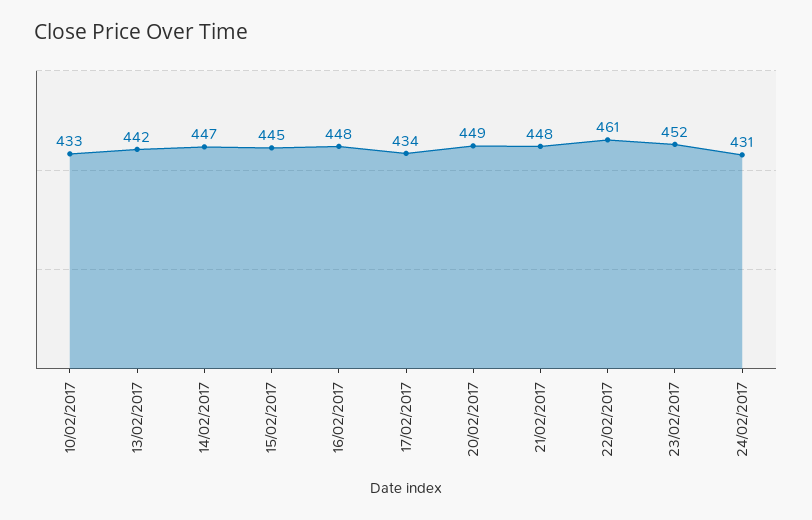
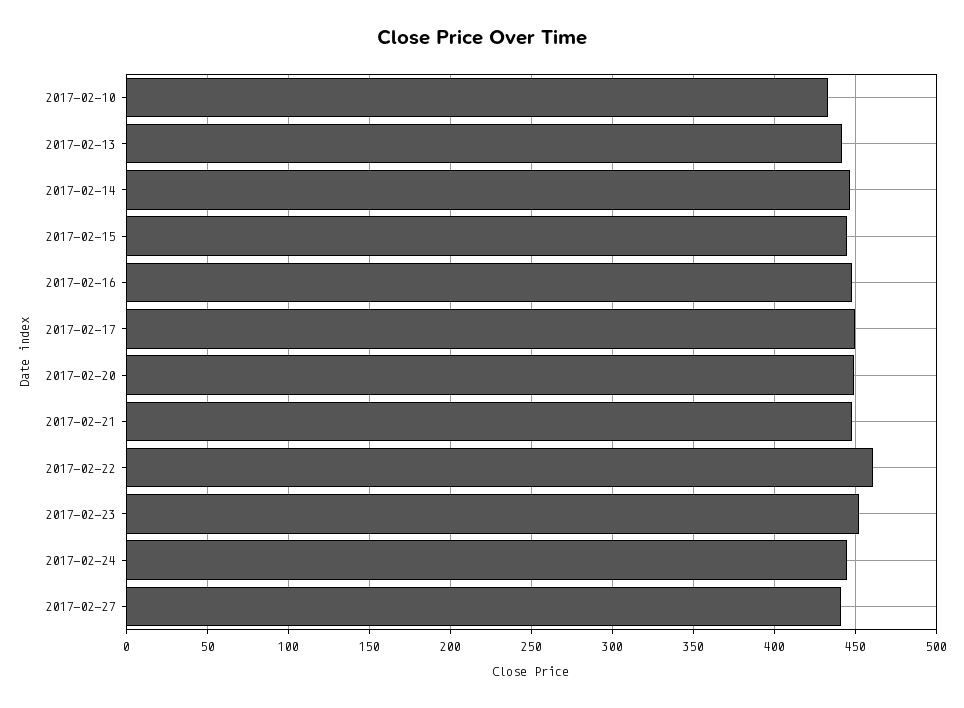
17/02/2017: 434 -> 450
24/02/2017: 431 -> 445
2017-02-27: none -> 440

